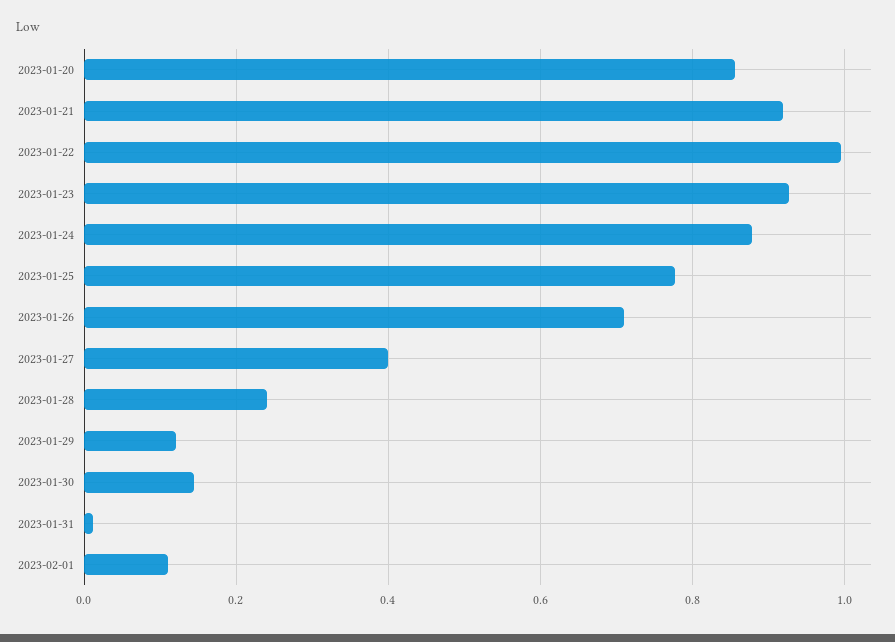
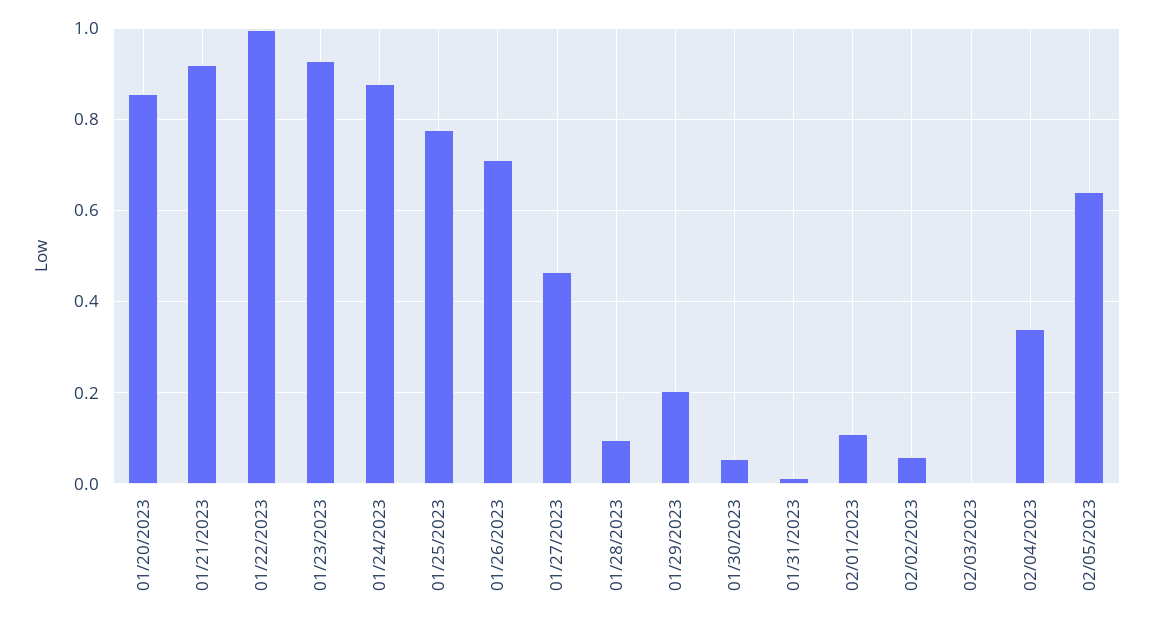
2023-01-27: 0.4 -> 0.46
2023-01-28: 0.24 -> 0.1
2023-01-29: 0.12 -> 0.2
2023-01-30: 0.14 -> 0.06
02/02/2023: none -> 0.06
02/03/2023: none -> 0
02/04/2023: none -> 0.34
02/05/2023: none -> 0.64

